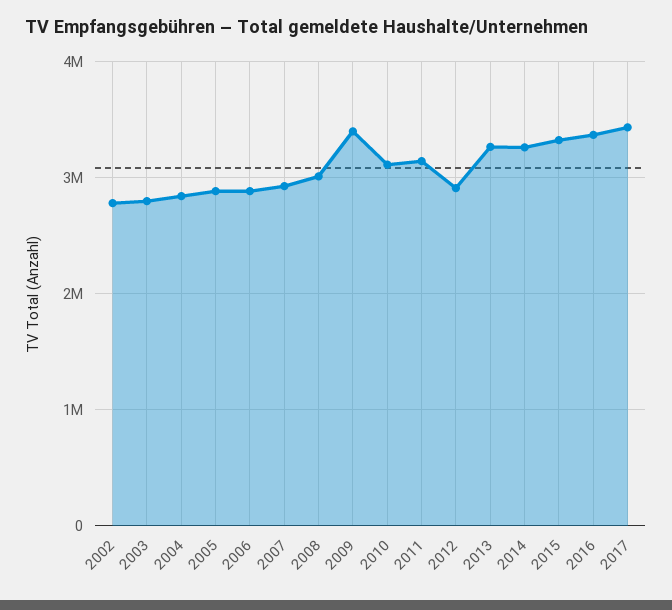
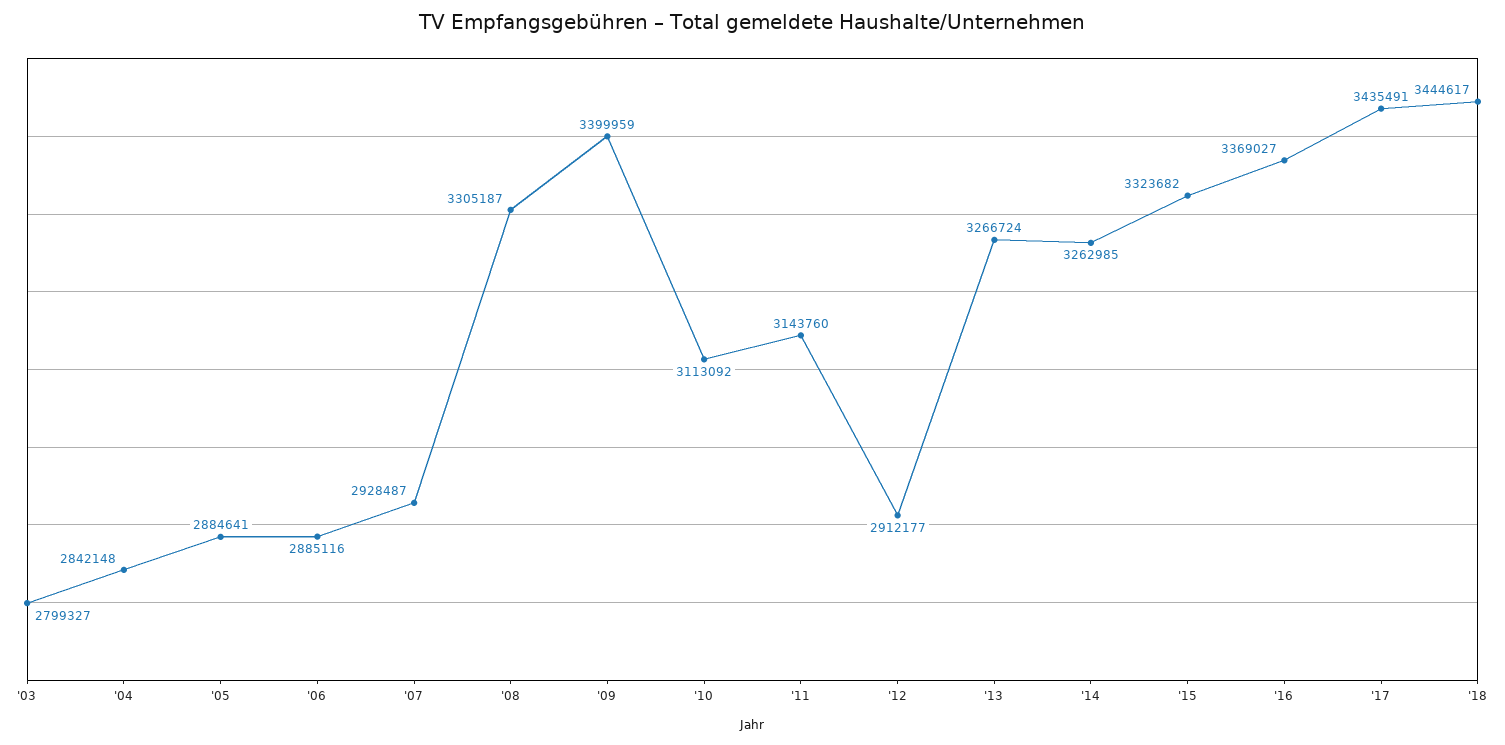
2002: 2800000 -> none
2008: 3000000 -> 3305187
'18: none -> 3444617

